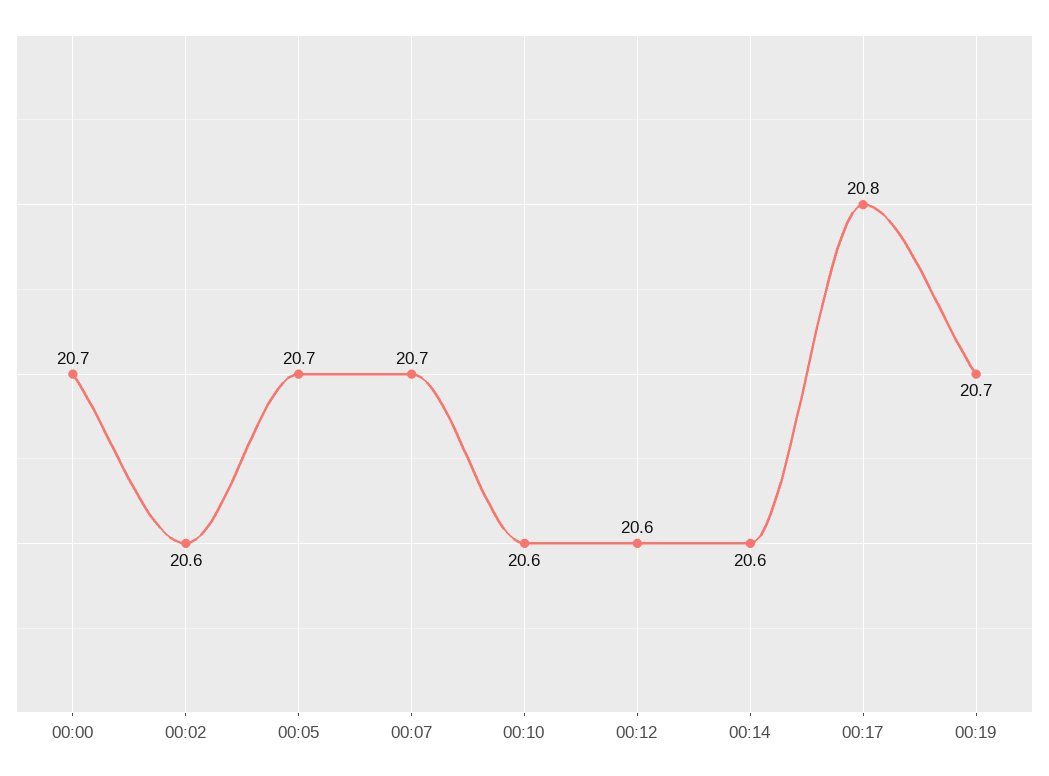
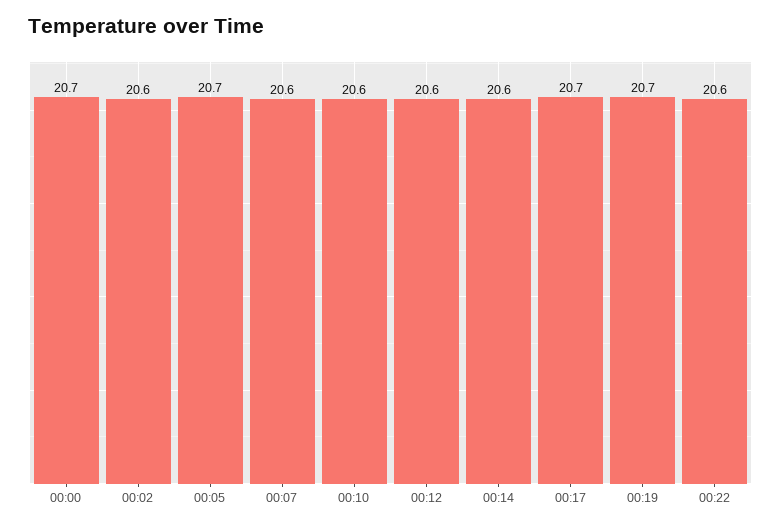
00:07: 20.7 -> 20.6
00:17: 20.8 -> 20.7
00:22: none -> 20.6

